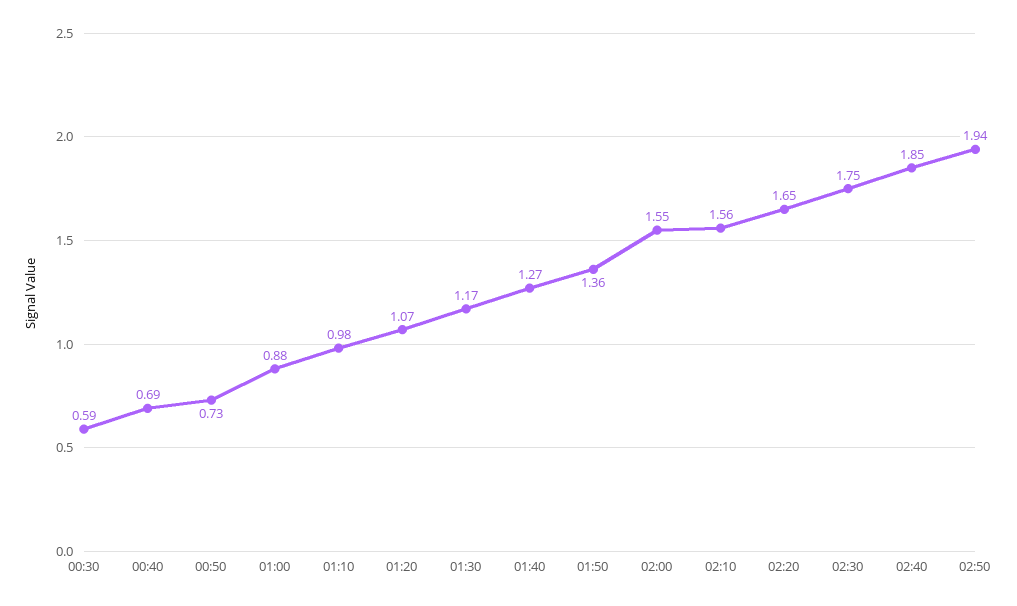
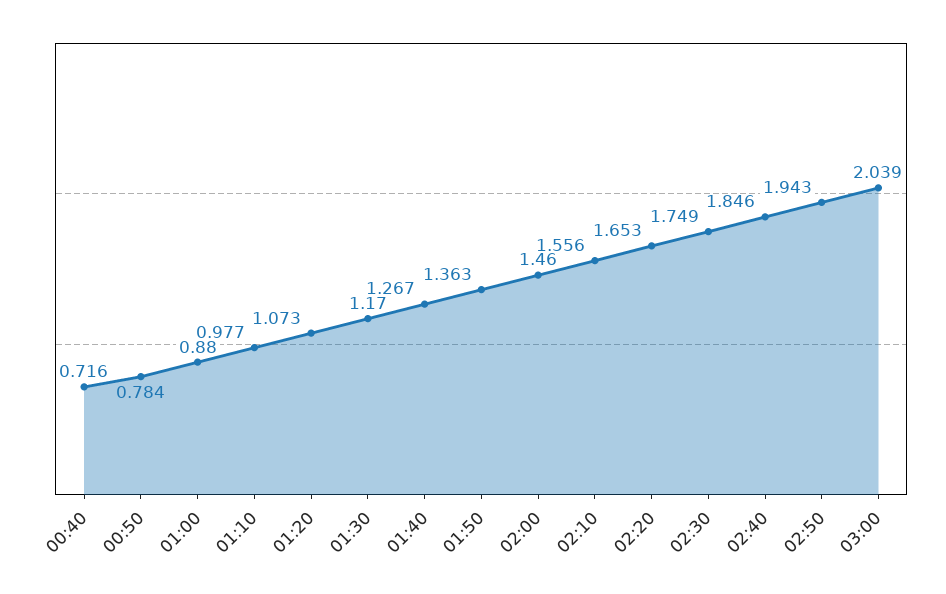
00:30: 0.59 -> none
00:40: 0.69 -> 0.716
00:50: 0.73 -> 0.784
02:00: 1.55 -> 1.46
03:00: none -> 2.039

